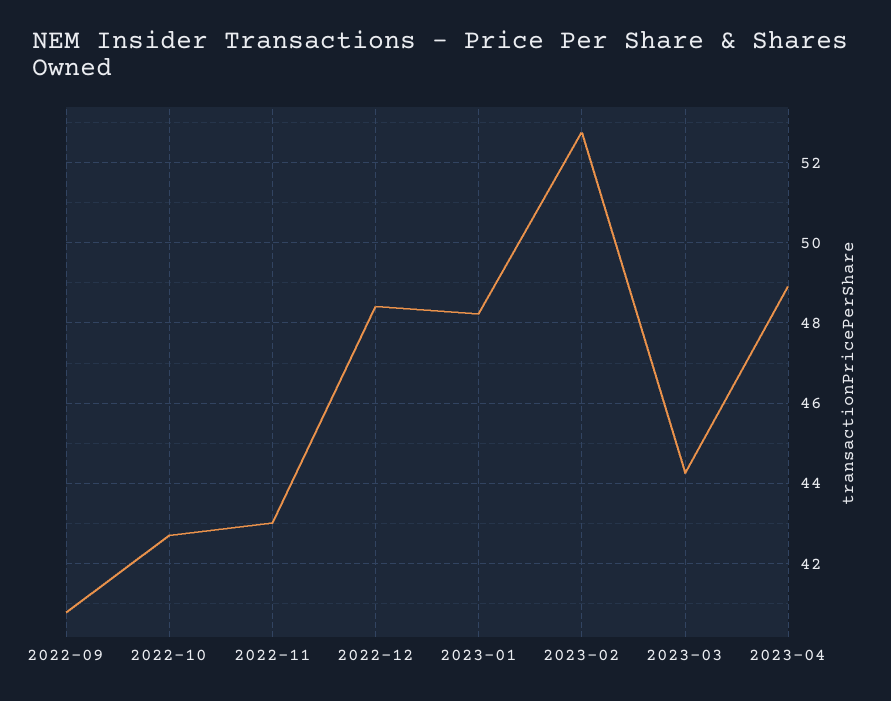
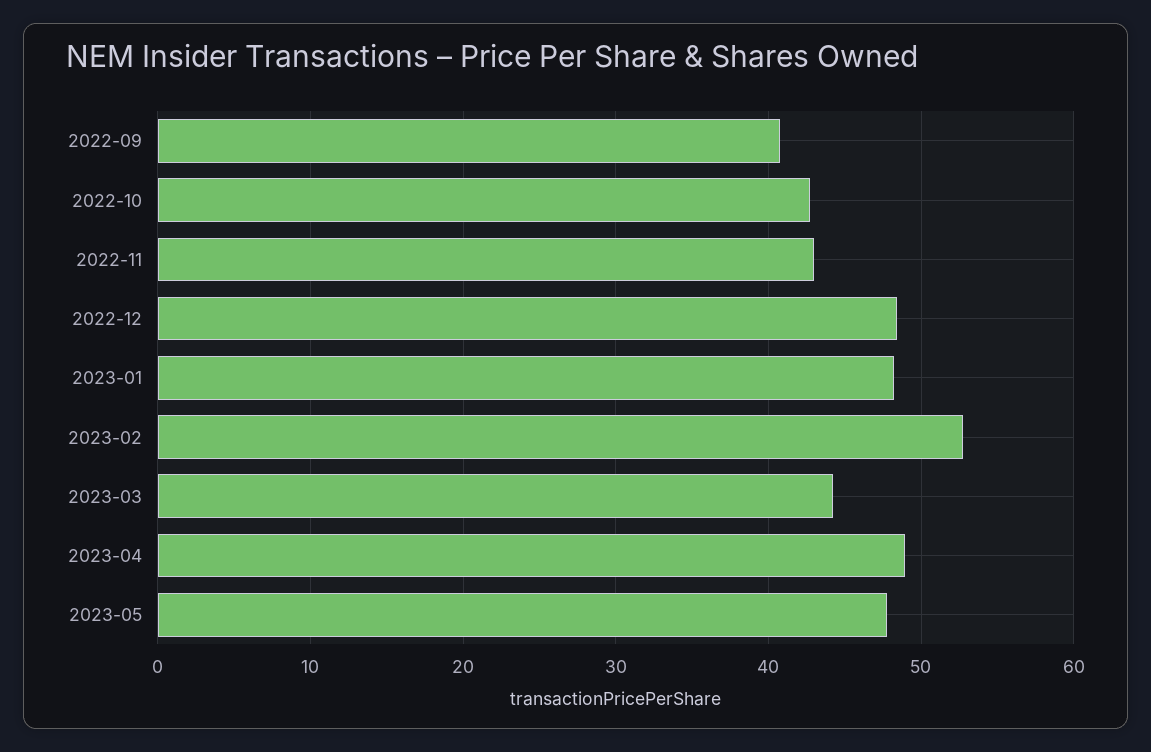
2023-05: none -> 48

